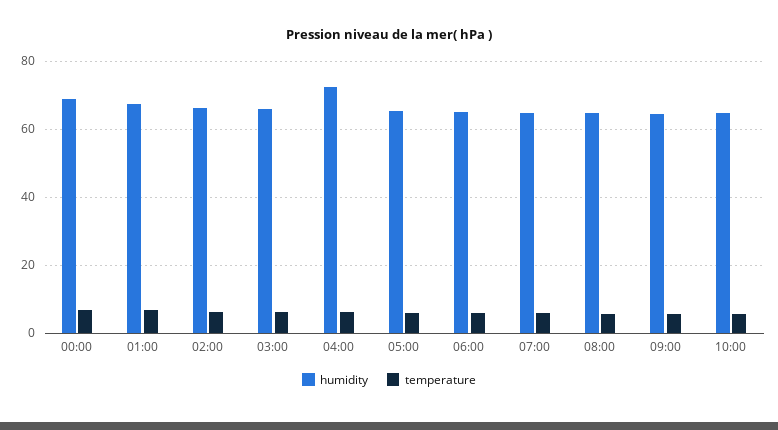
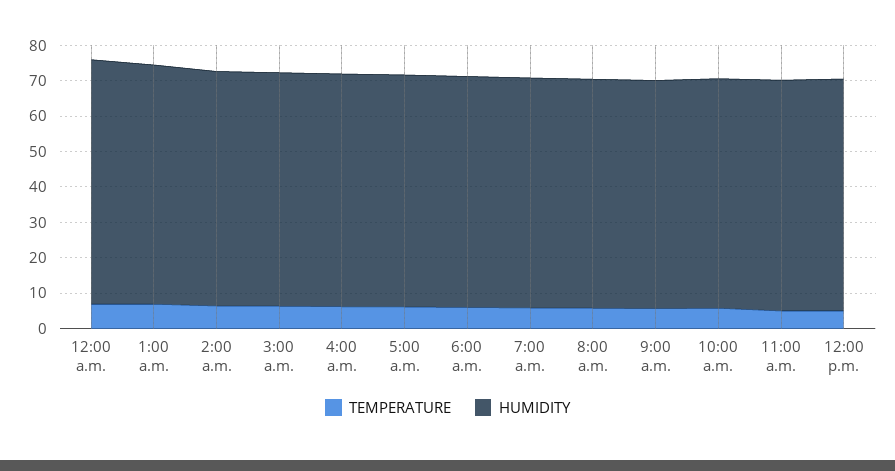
humidity, 04:00: 72 -> 65
temperature, 11:00 a.m.: none -> 5
humidity, 11:00 a.m.: none -> 65
temperature, 12:00 p.m.: none -> 5
humidity, 12:00 p.m.: none -> 65

